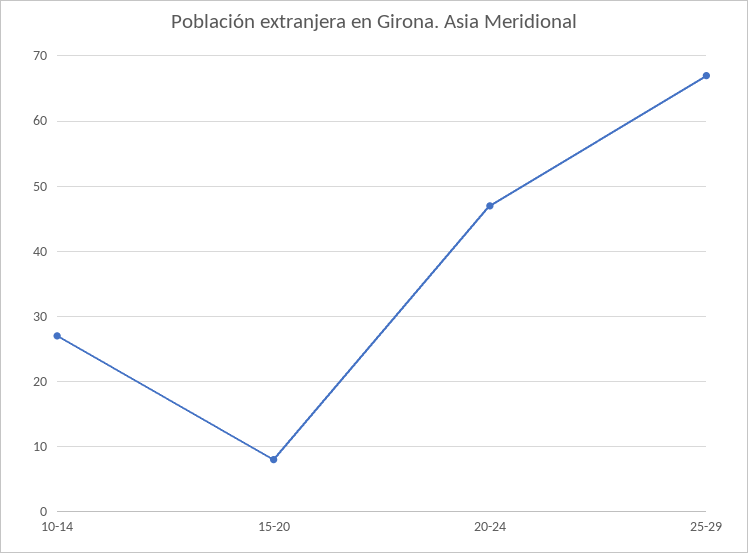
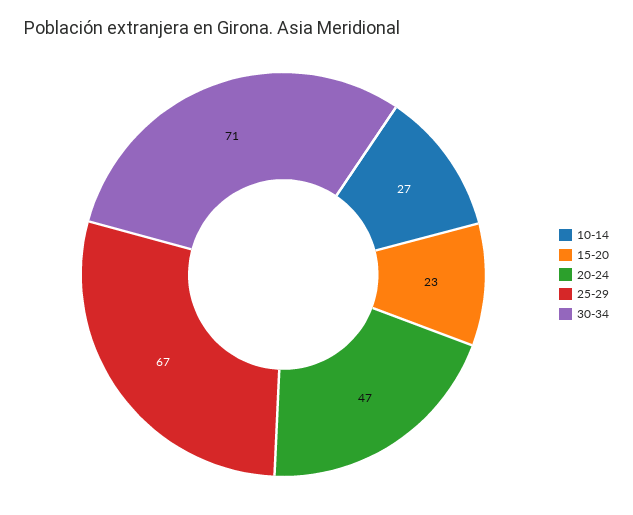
15-20: 8 -> 23
30-34: none -> 71

